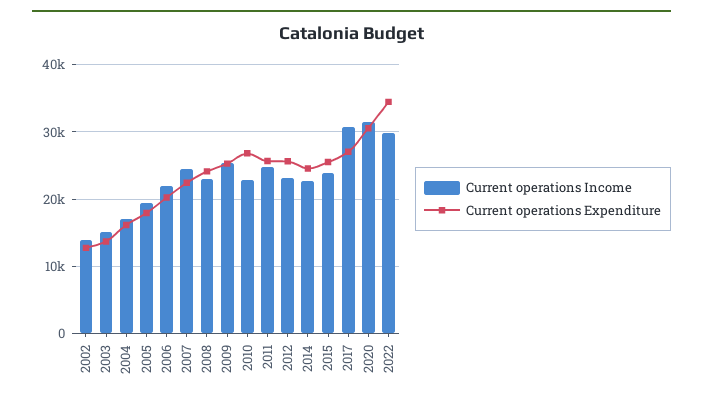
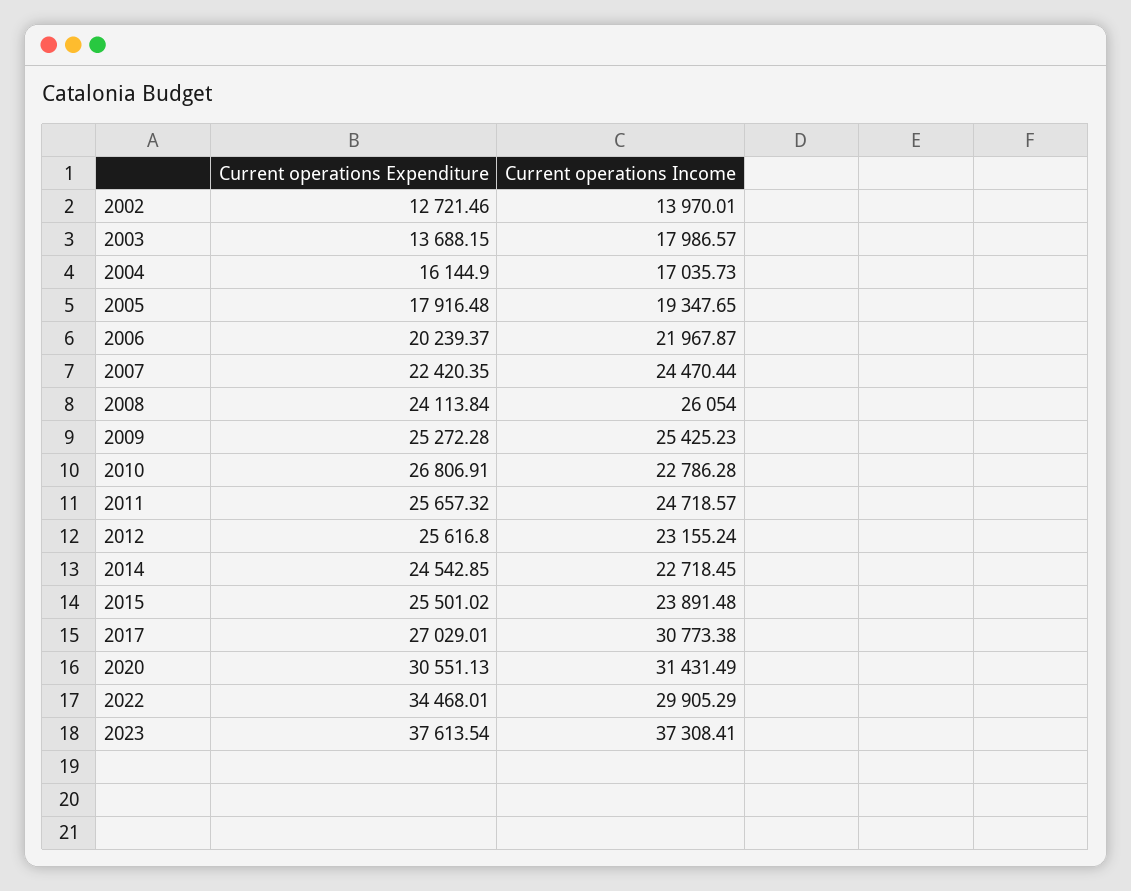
Current operations Income, 2003: 15000 -> 17986.57
Current operations Income, 2008: 23000 -> 26054
Current operations Expenditure, 2023: none -> 37613.54
Current operations Income, 2023: none -> 37308.41

